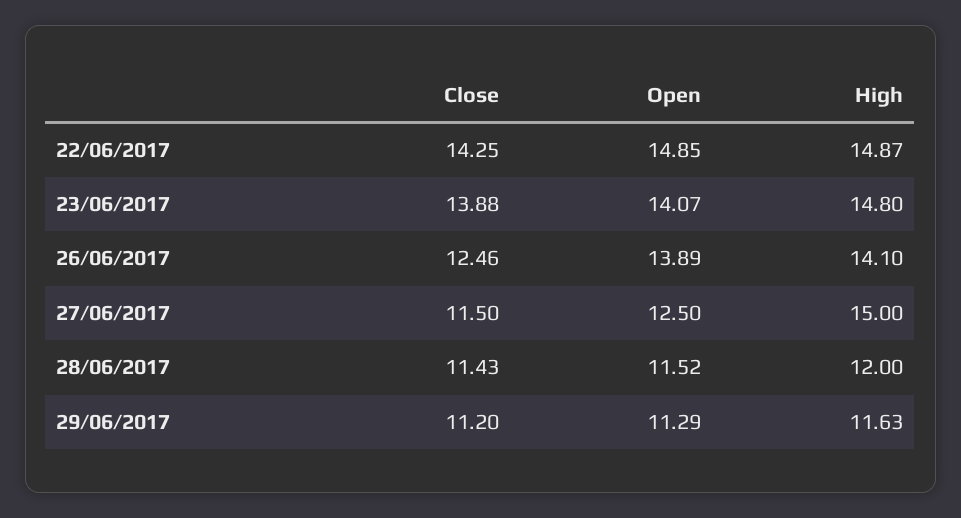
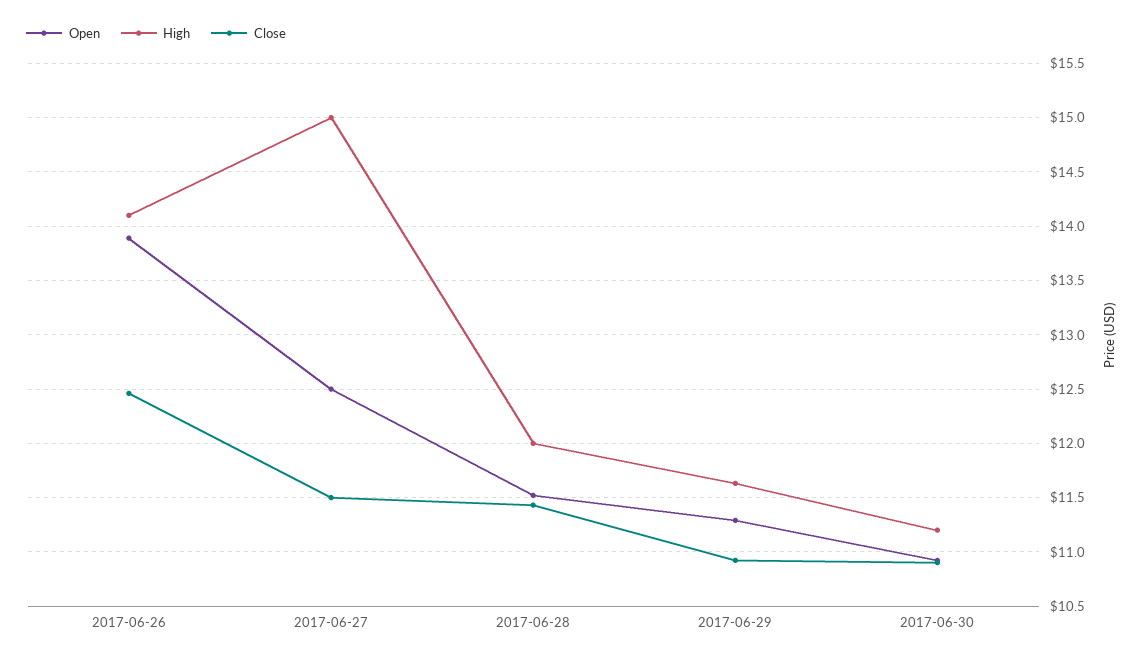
Close, 22/06/2017: 14.25 -> none
Open, 22/06/2017: 14.85 -> none
High, 22/06/2017: 14.87 -> none
Close, 23/06/2017: 13.88 -> none
Open, 23/06/2017: 14.07 -> none
High, 23/06/2017: 14.8 -> none
Close, 29/06/2017: 11.2 -> 10.9
Open, 2017-06-30: none -> 10.9
High, 2017-06-30: none -> 11.2
Close, 2017-06-30: none -> 10.9

